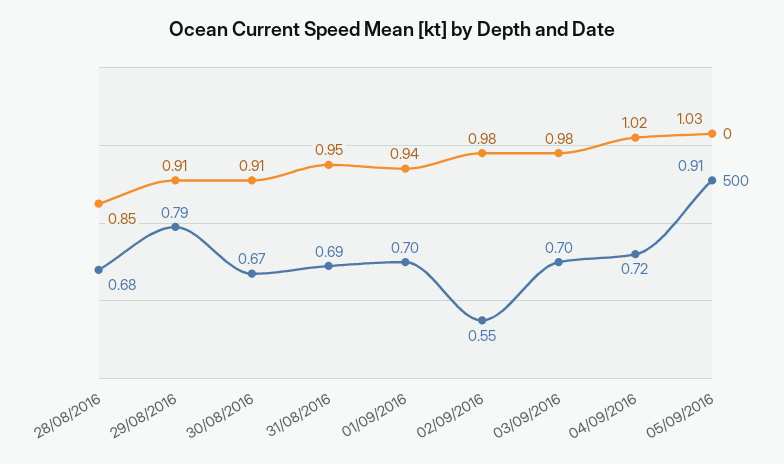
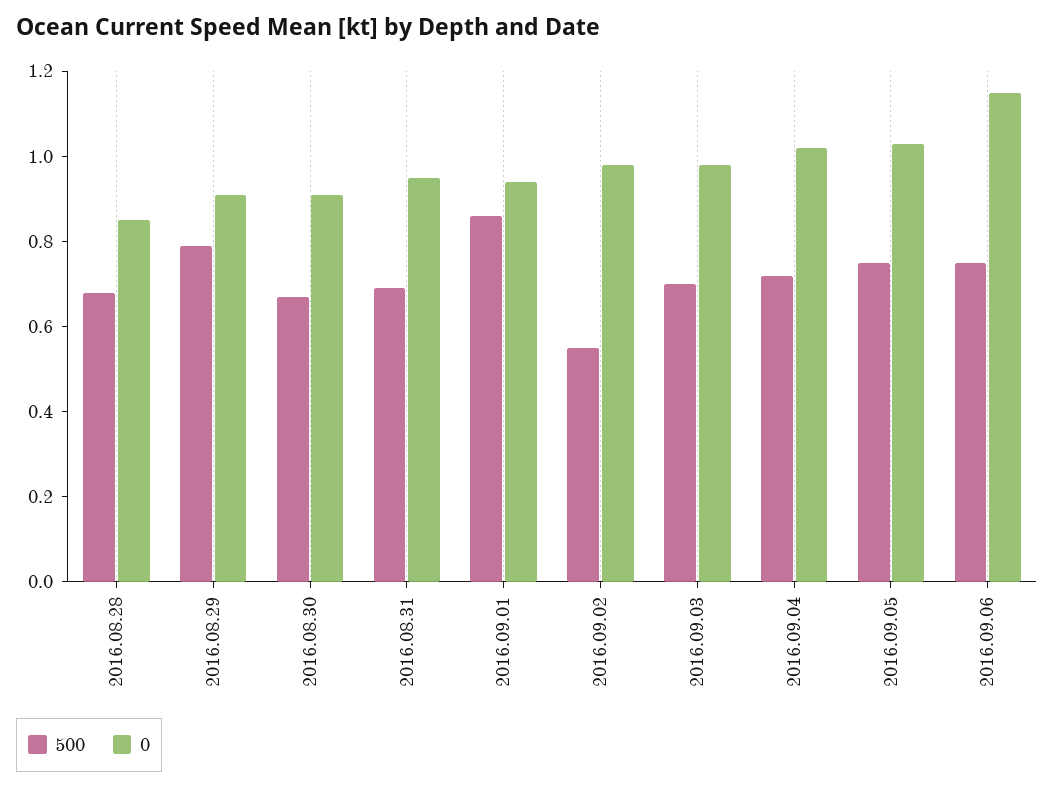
500, 01/09/2016: 0.7 -> 0.85
500, 05/09/2016: 0.91 -> 0.75
500, 2016.09.06: none -> 0.75
0, 2016.09.06: none -> 1.15

